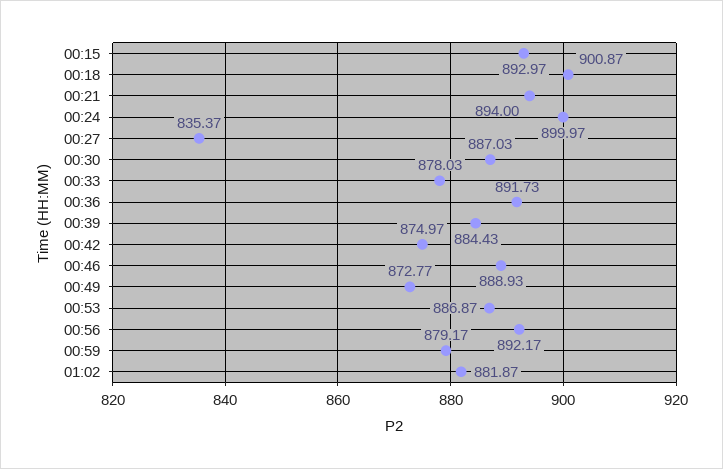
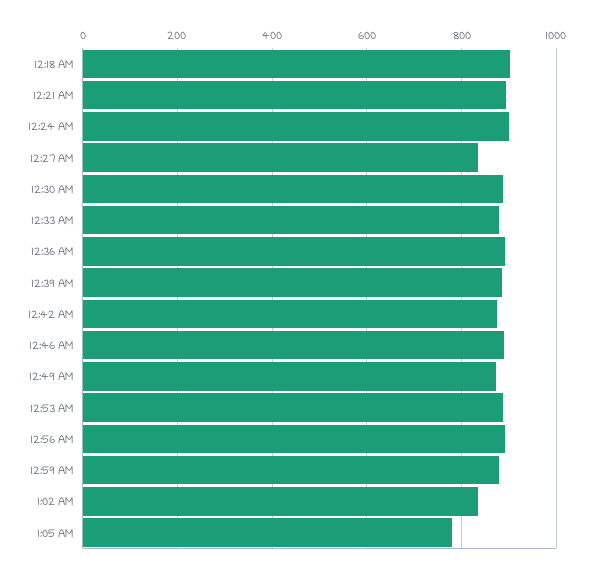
00:15: 892.97 -> none
01:02: 881.87 -> 840
1:05 AM: none -> 780

